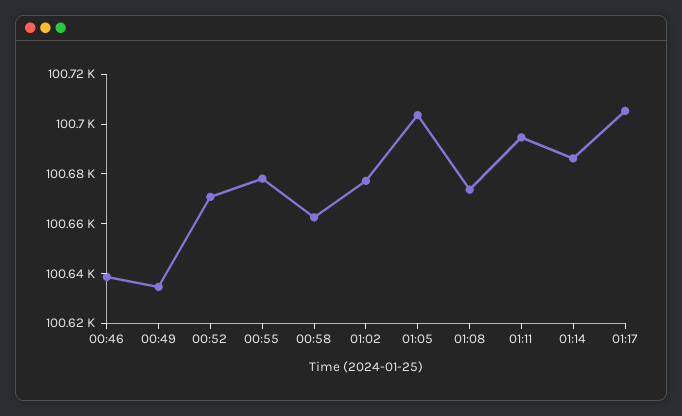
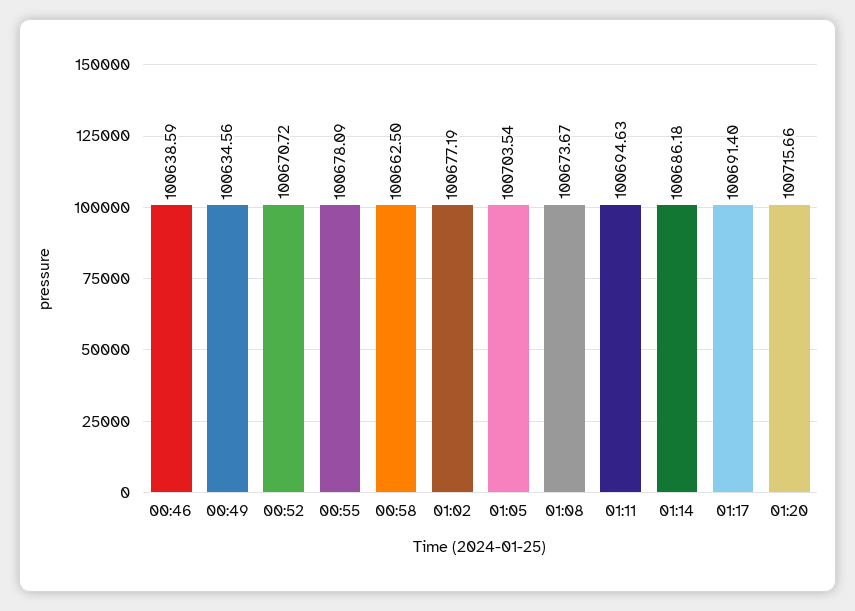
01:17: 100705 -> 100691.4
01:20: none -> 100715.66

